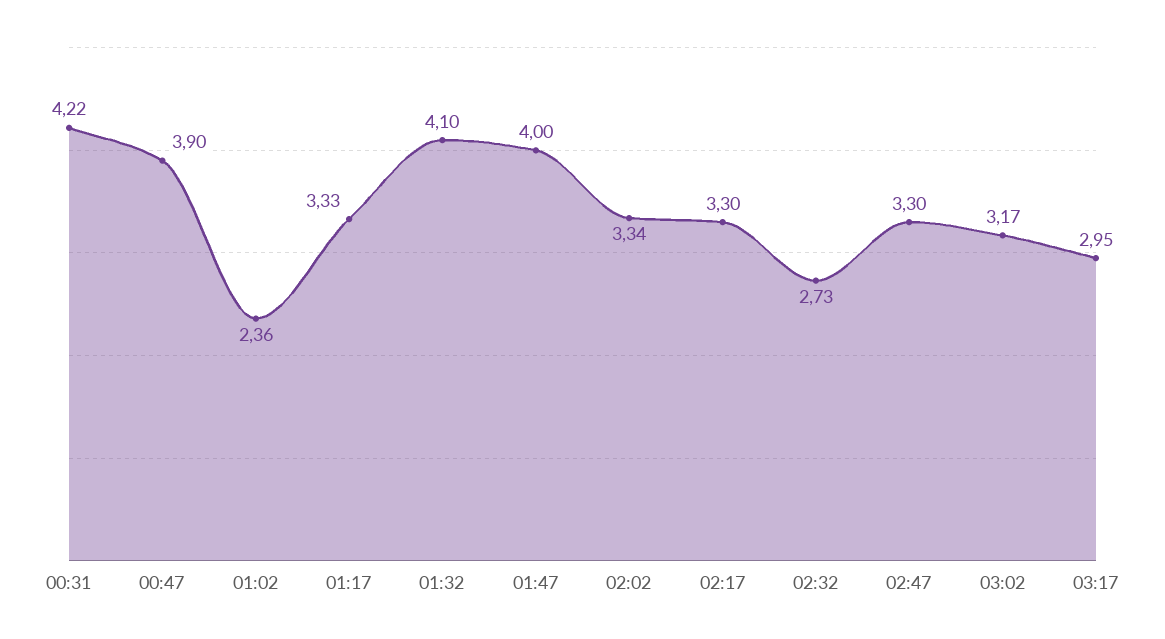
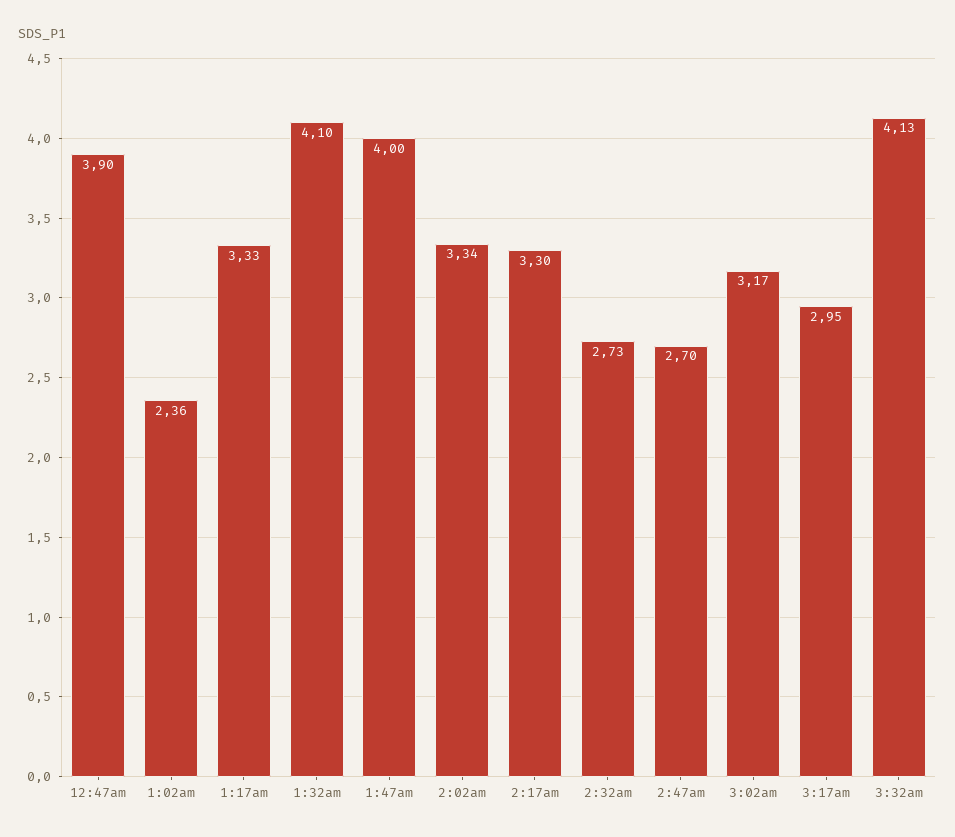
00:31: 4.22 -> none
02:47: 3.3 -> 2.7
3:32am: none -> 4.13

